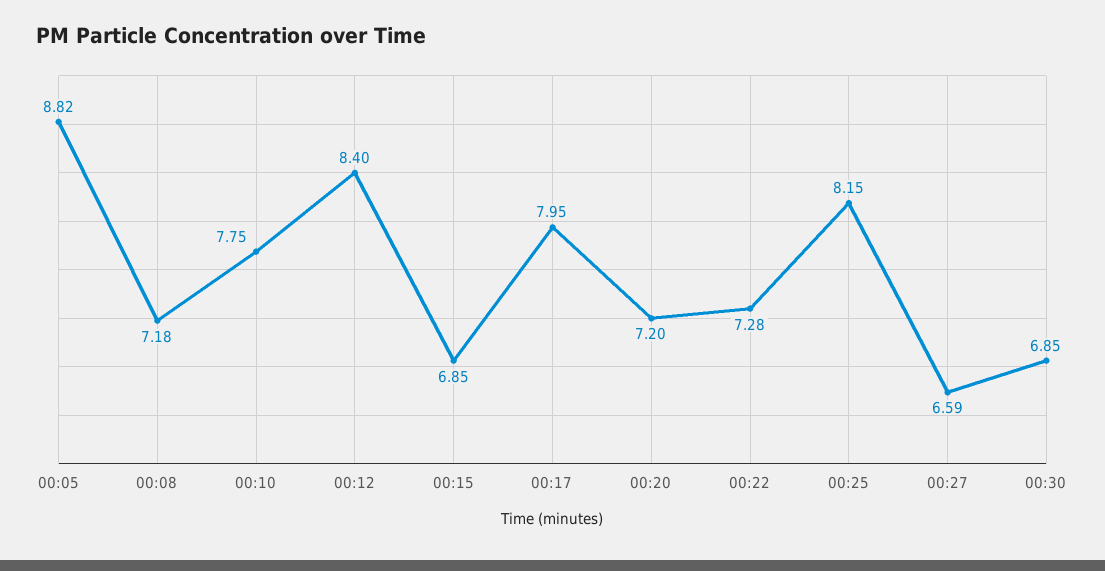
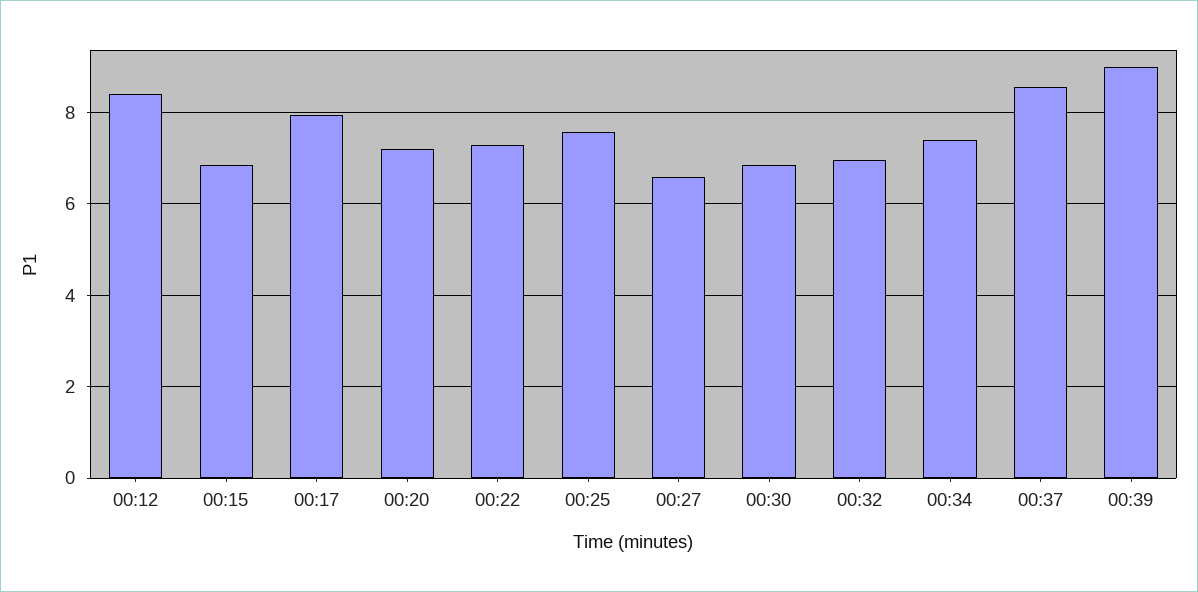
00:05: 8.82 -> none
00:08: 7.18 -> none
00:10: 7.75 -> none
00:25: 8.15 -> 7.6
00:32: none -> 7
00:34: none -> 7.4
00:37: none -> 8.6
00:39: none -> 9

